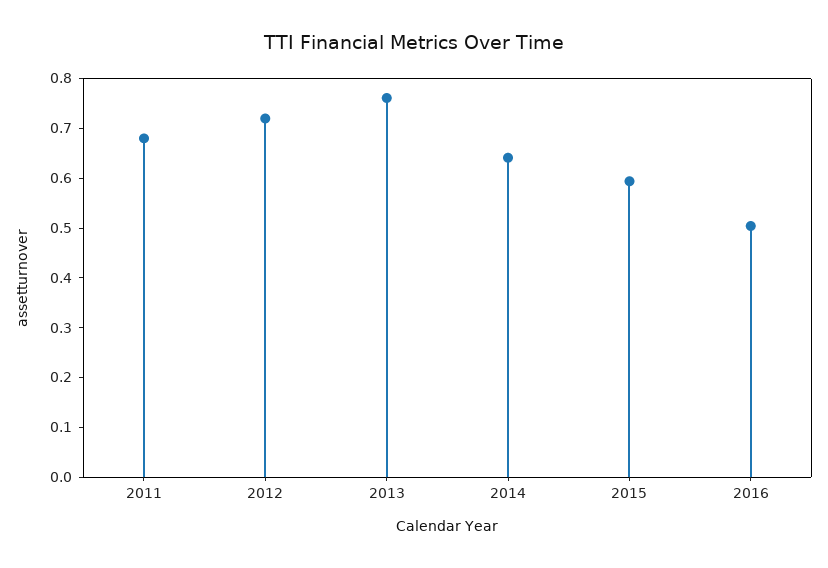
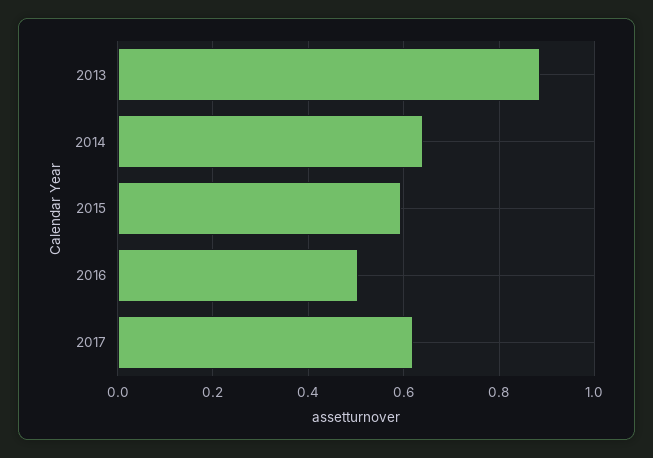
2011: 0.68 -> none
2012: 0.72 -> none
2013: 0.76 -> 0.88
2017: none -> 0.62

